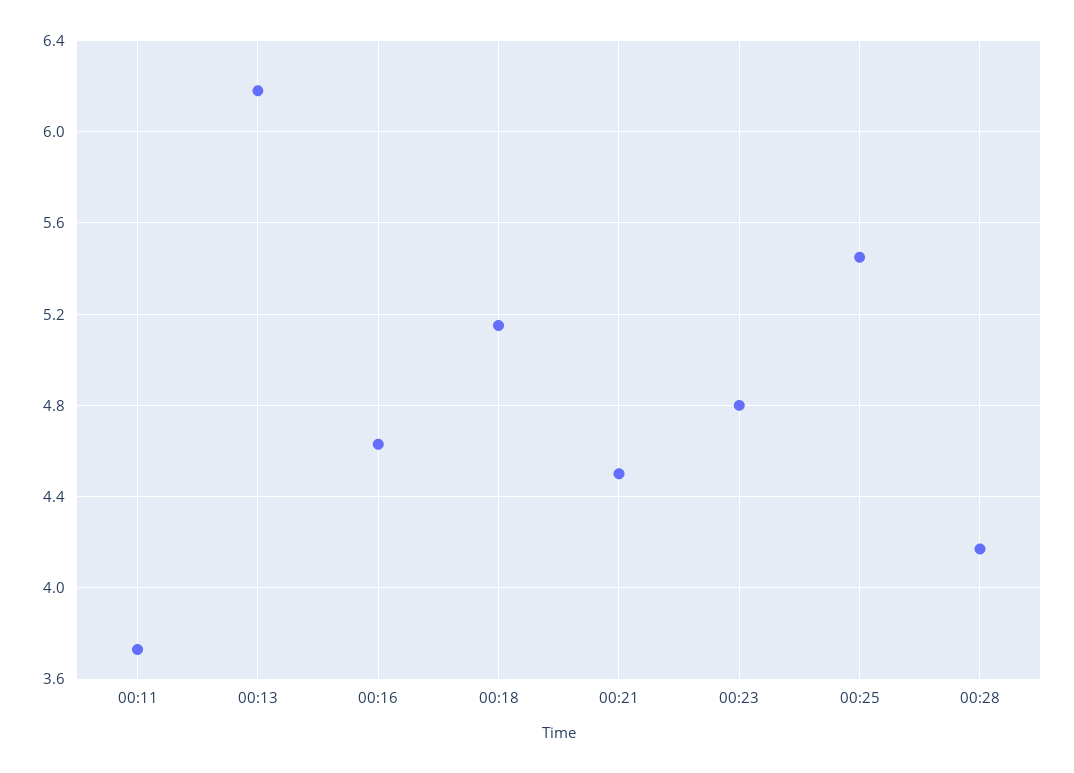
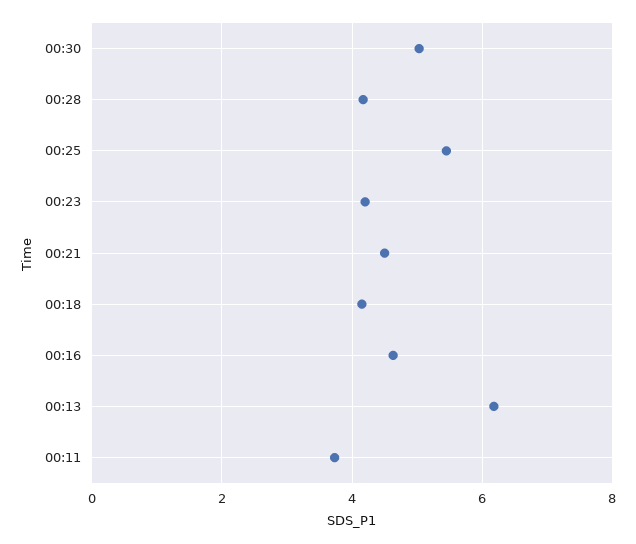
00:18: 5.15 -> 4.2
00:23: 4.8 -> 4.2
00:30: none -> 5

